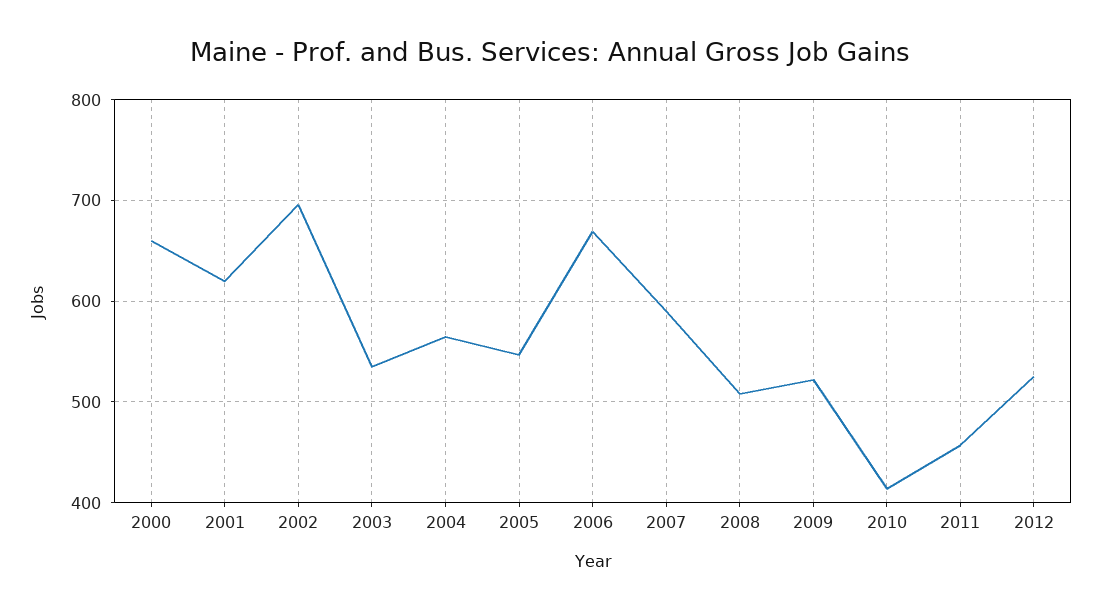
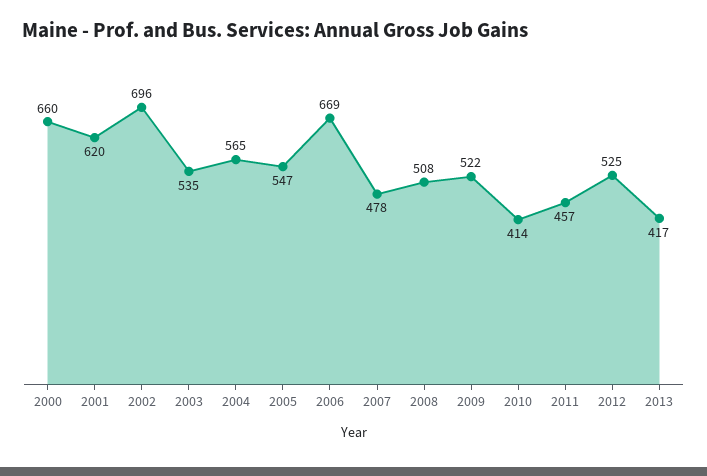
2007: 590 -> 478
2013: none -> 417

